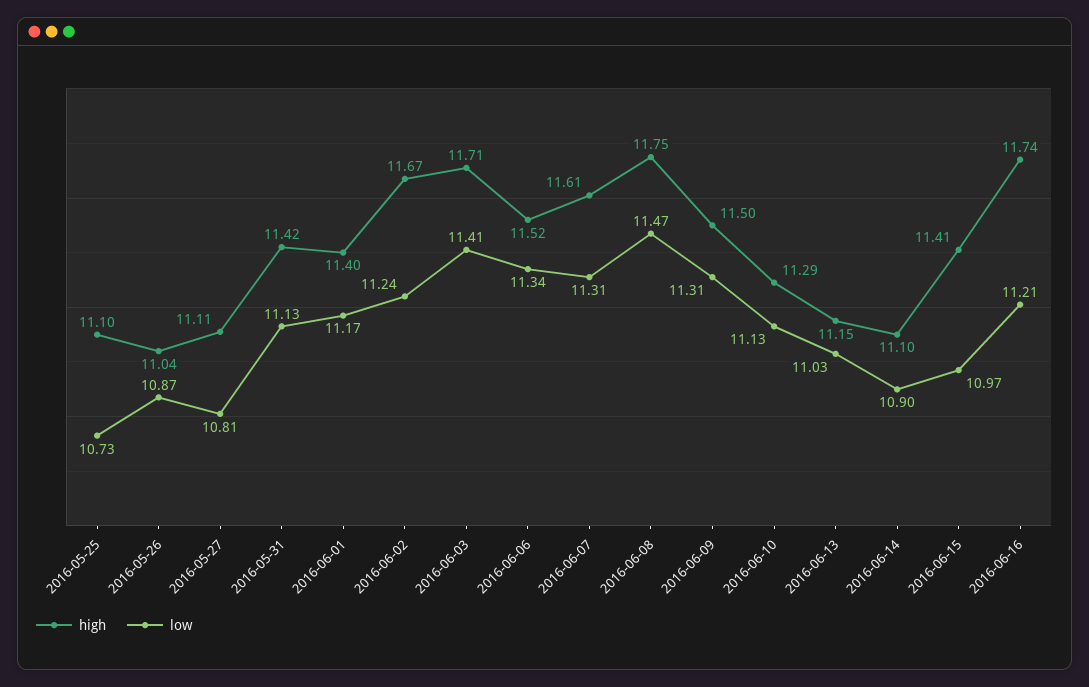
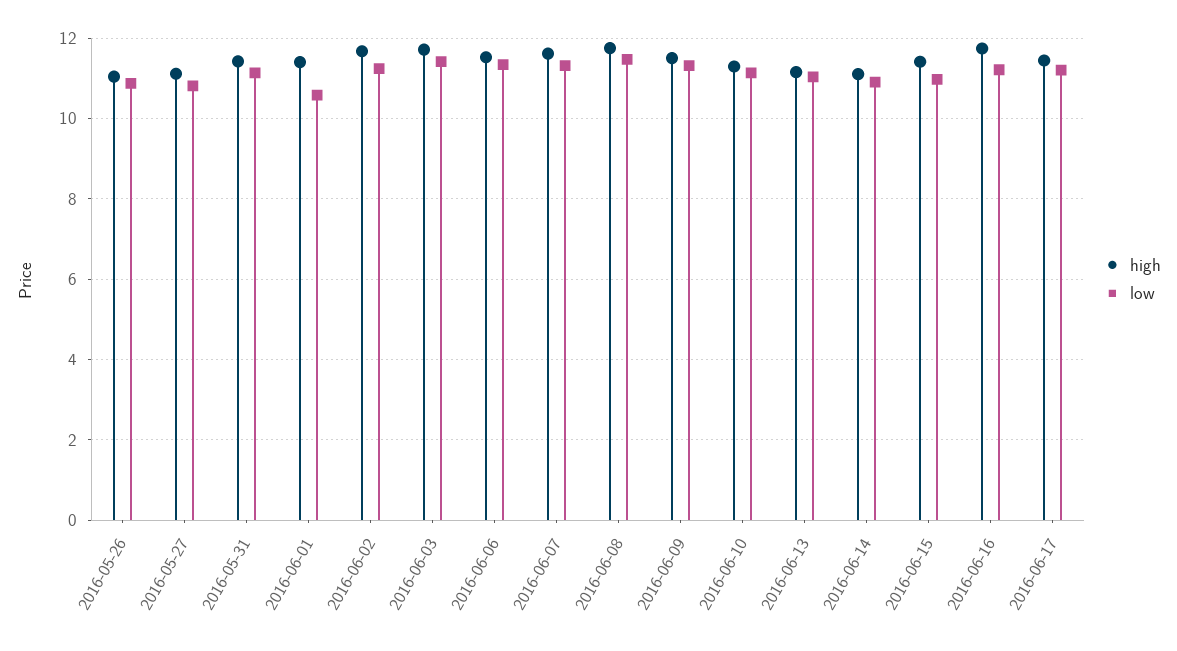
high, 2016-05-25: 11.1 -> none
low, 2016-05-25: 10.73 -> none
low, 2016-06-01: 11.17 -> 10.6
high, 2016-06-17: none -> 11.4
low, 2016-06-17: none -> 11.2

